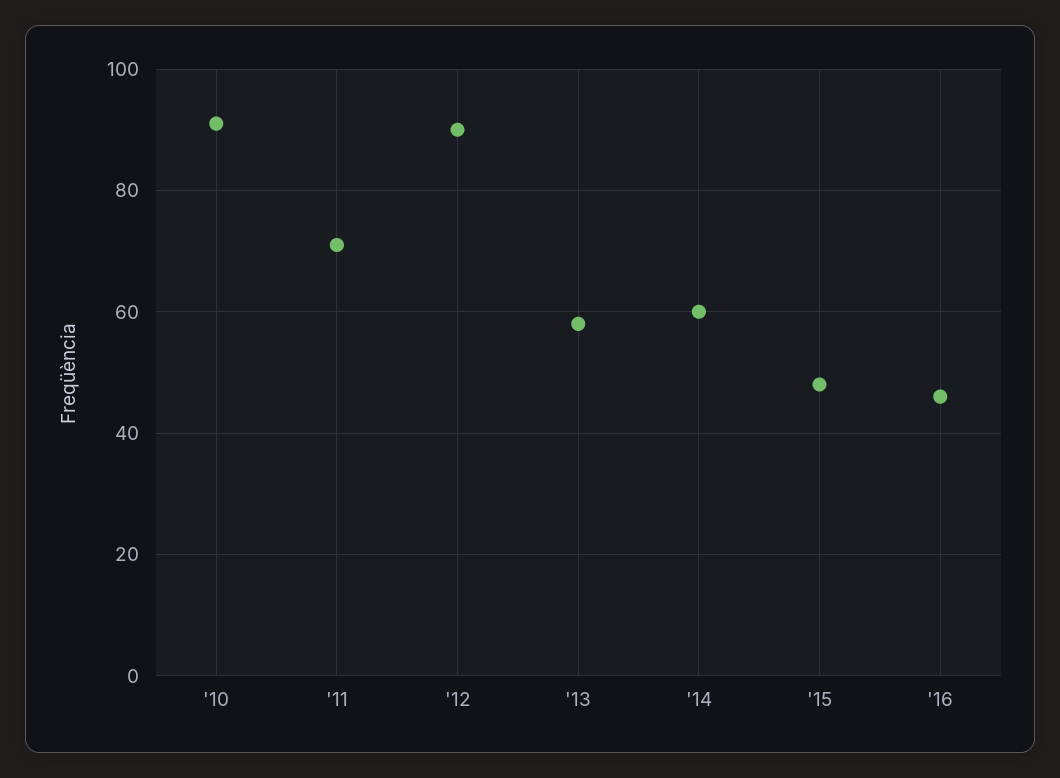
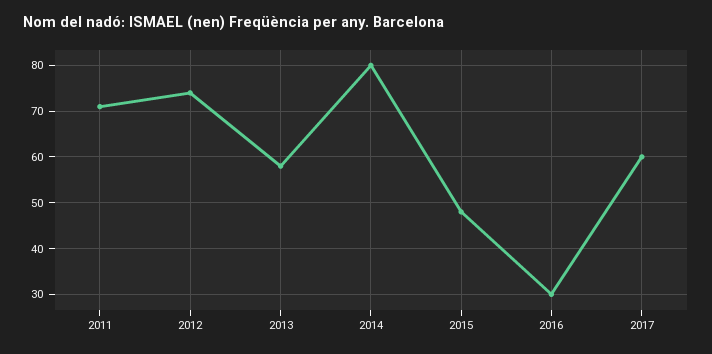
'10: 90 -> none
'12: 90 -> 75
'14: 60 -> 80
'16: 45 -> 30
2017: none -> 60

